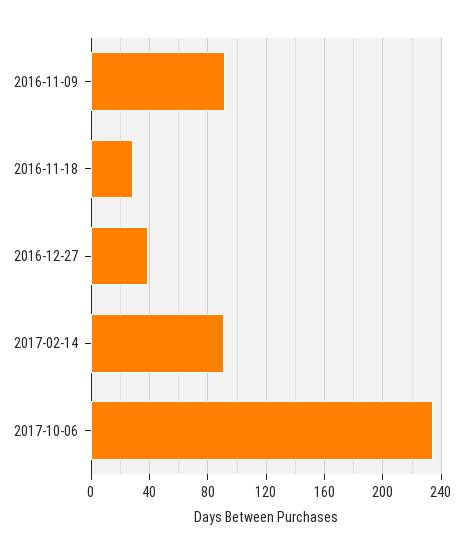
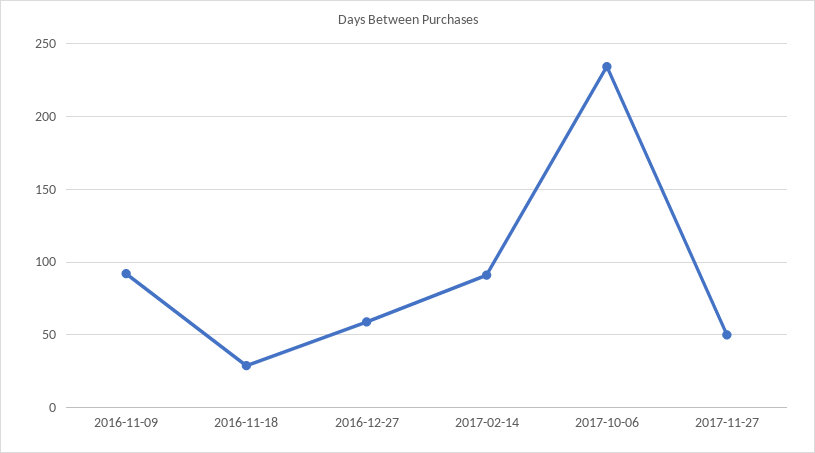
2016-12-27: 40 -> 60
2017-11-27: none -> 50

